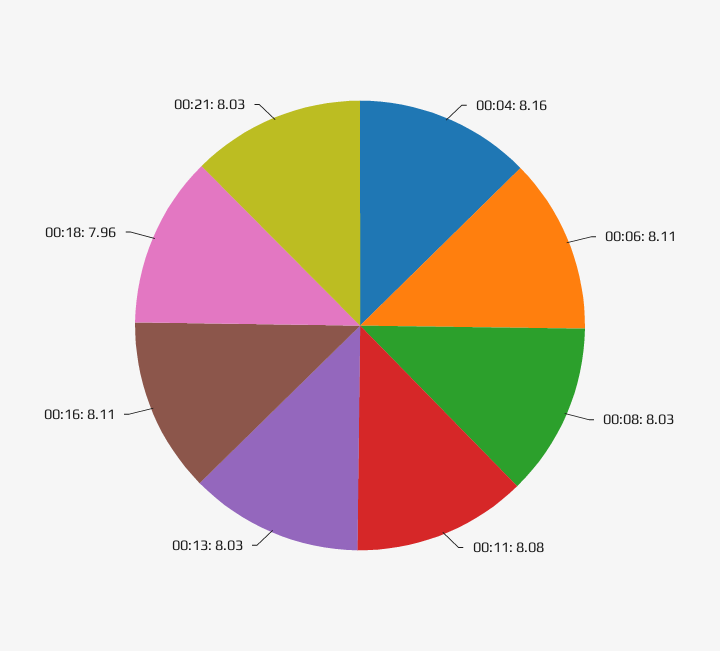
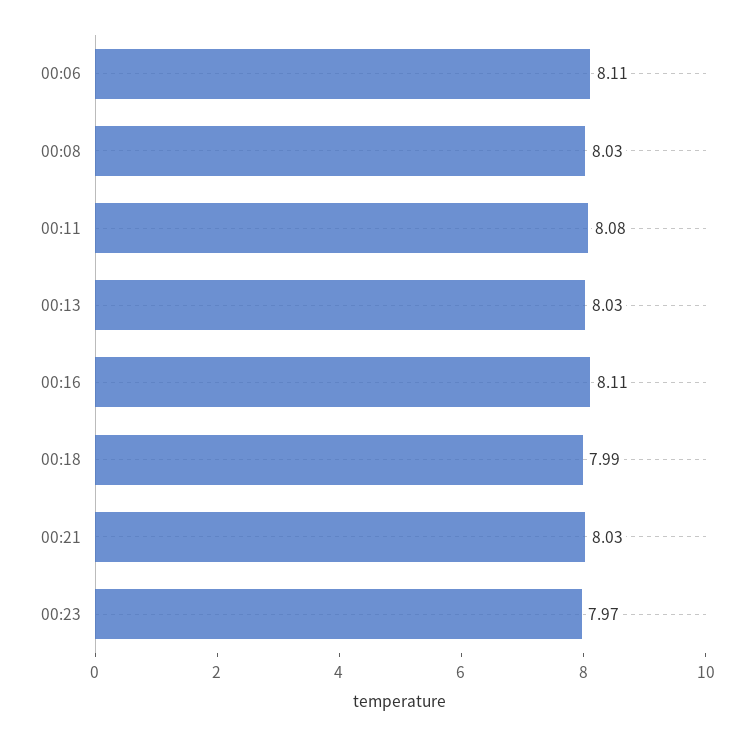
00:04: 8.16 -> none
00:18: 7.96 -> 7.99
00:23: none -> 7.97

